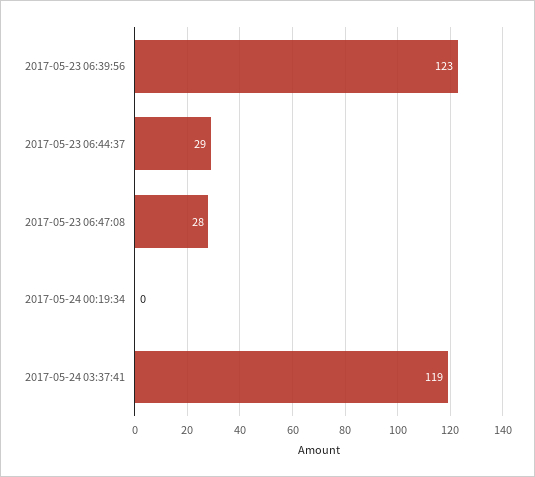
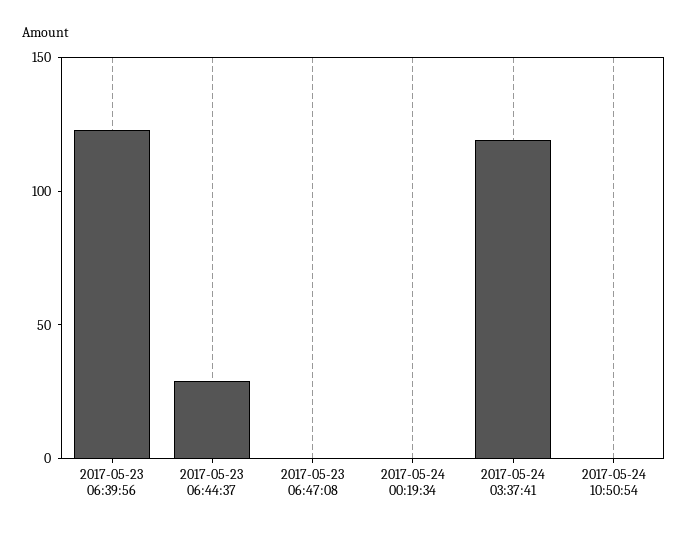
2017-05-23 06:47:08: 28 -> 0
2017-05-24 10:50:54: none -> 0

